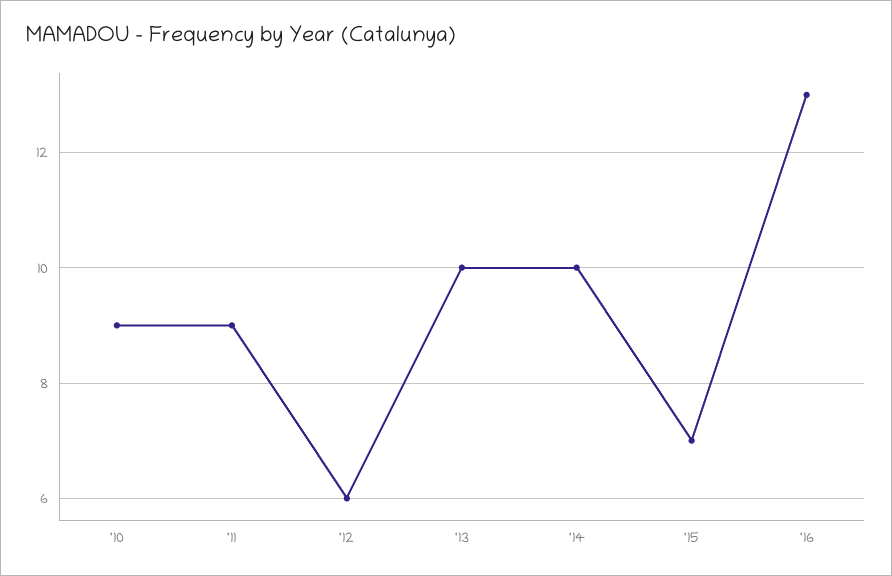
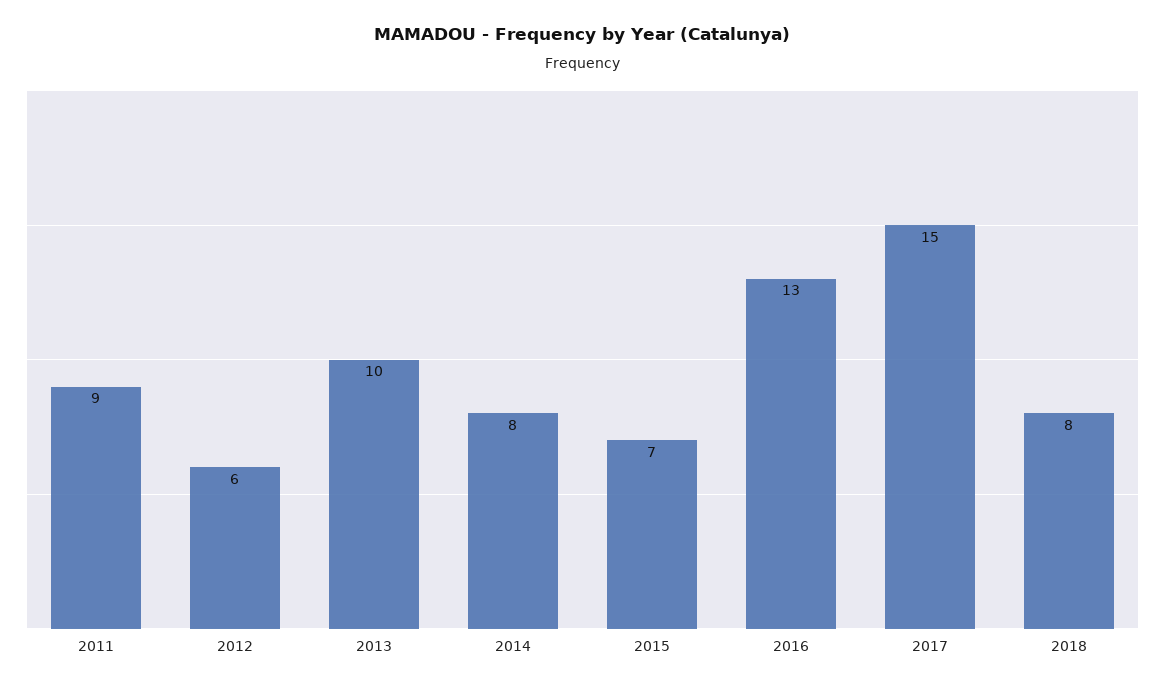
'10: 9 -> none
'14: 10 -> 8
2017: none -> 15
2018: none -> 8

